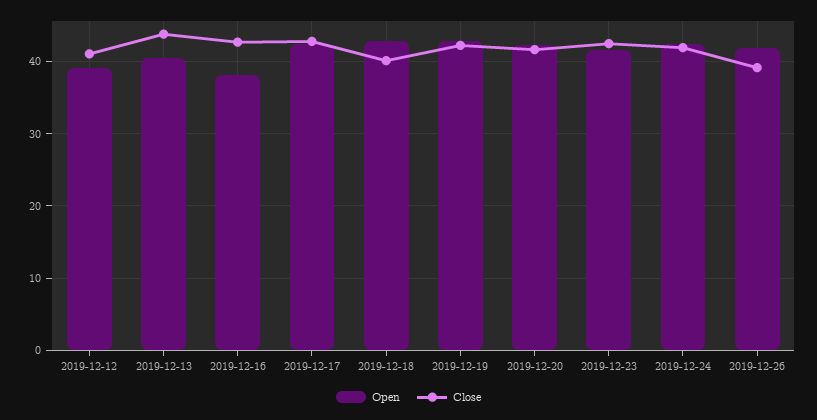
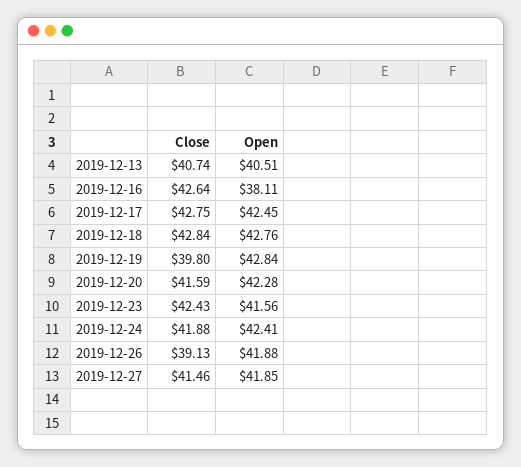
Open, 2019-12-12: 39 -> none
Close, 2019-12-12: 41 -> none
Close, 2019-12-13: 44 -> 40.74
Close, 2019-12-18: 40 -> 42.84
Close, 2019-12-19: 42 -> 39.8
Close, 2019-12-27: none -> 41.46
Open, 2019-12-27: none -> 41.85

